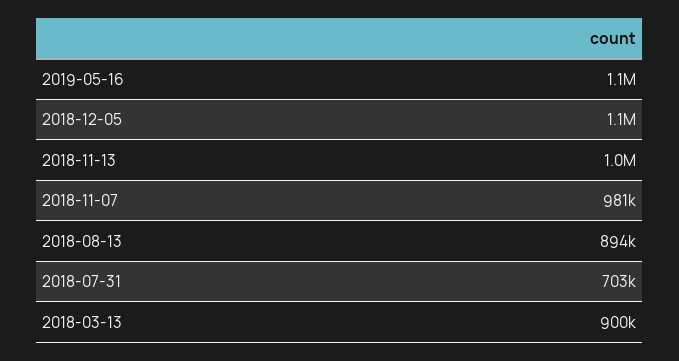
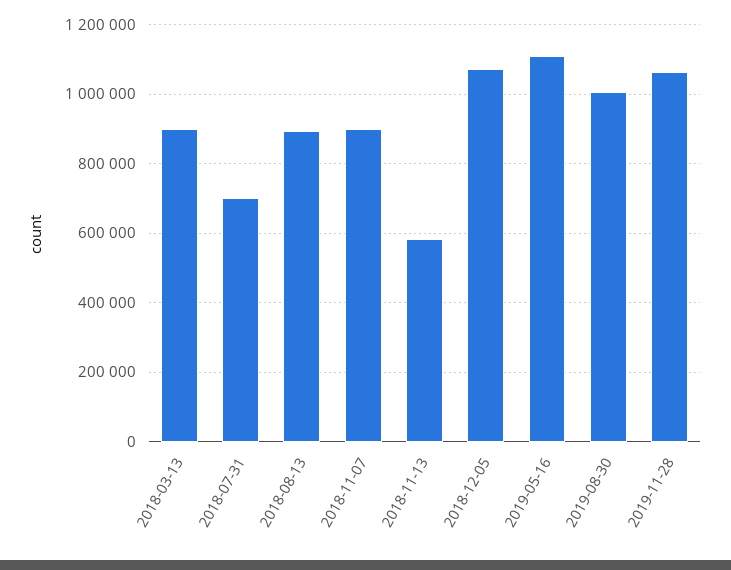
2018-11-13: 1000000 -> 580000
2018-11-07: 981000 -> 900000
2019-08-30: none -> 1000000
2019-11-28: none -> 1060000

